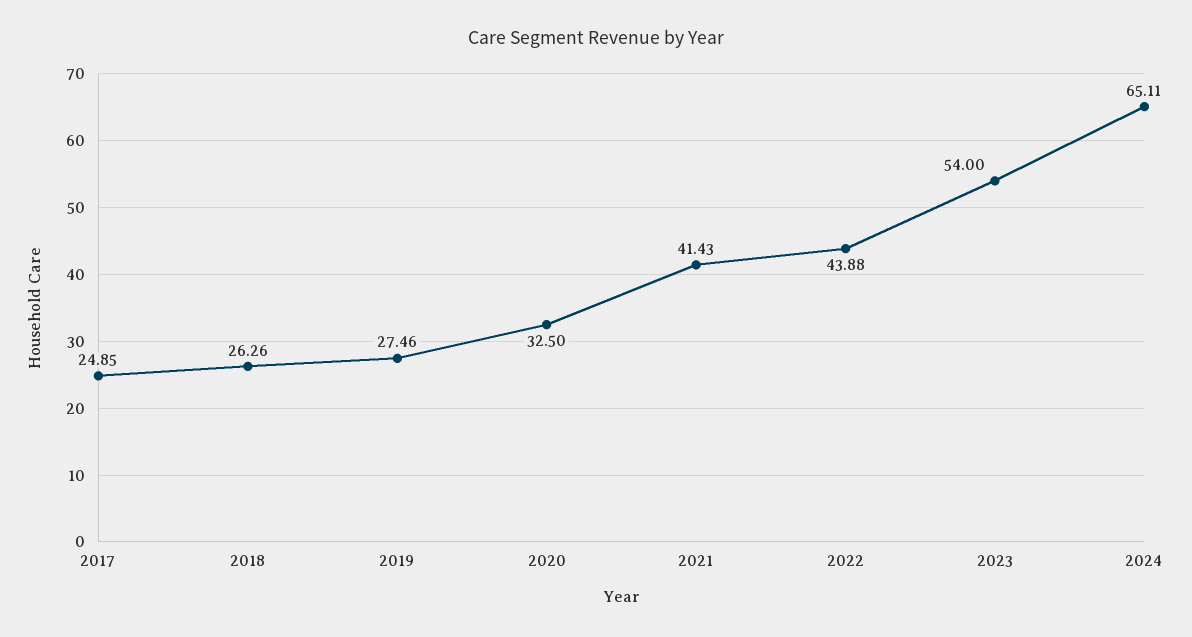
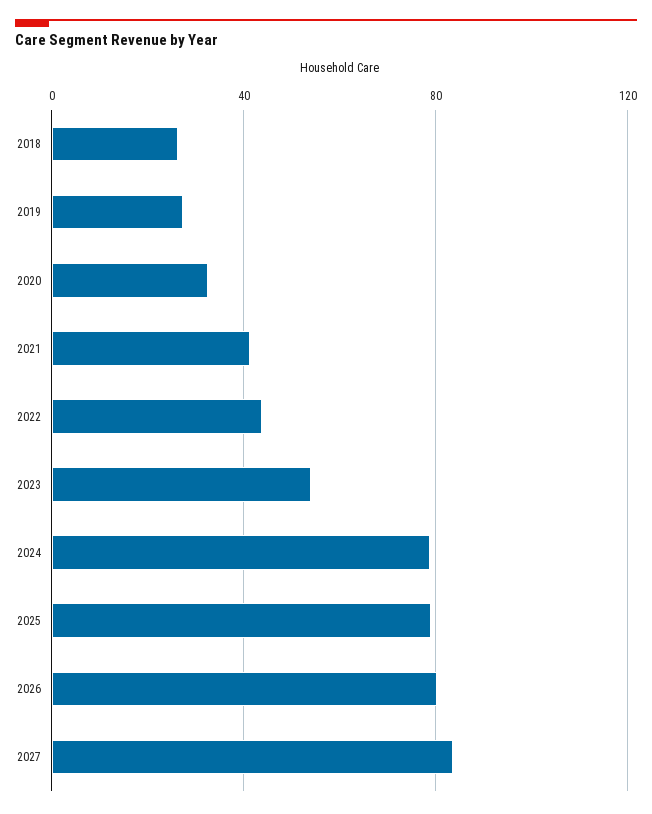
2017: 24.85 -> none
2024: 65.11 -> 80
2025: none -> 80
2026: none -> 80
2027: none -> 85

